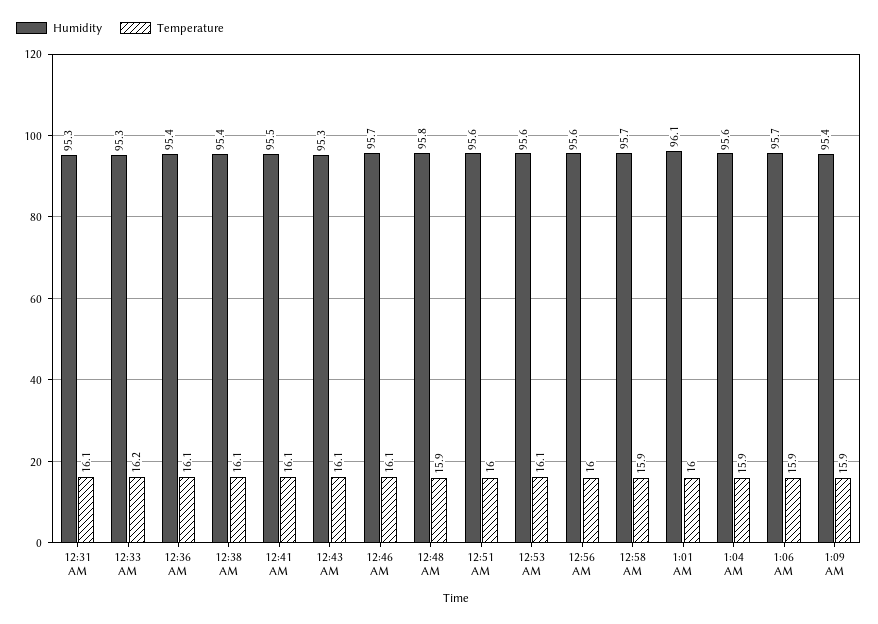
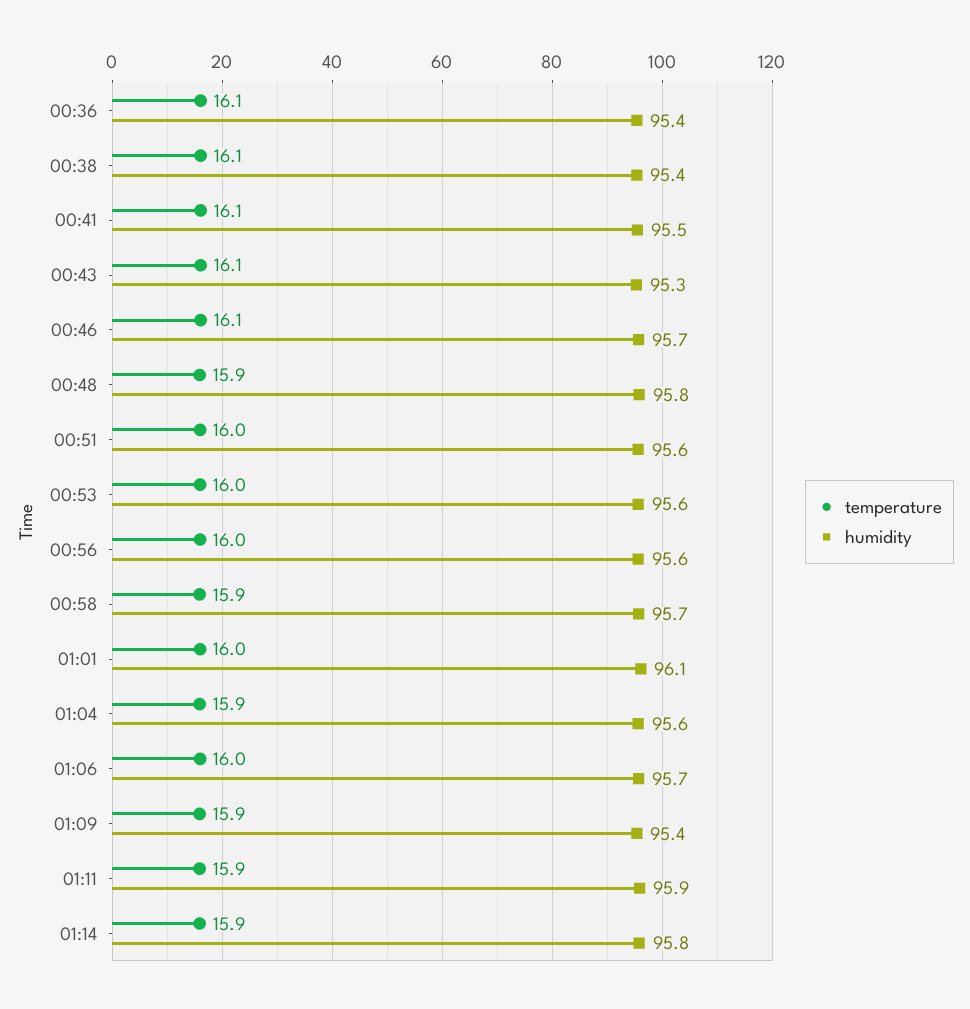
Humidity, 12:31 AM: 95.3 -> none
Temperature, 12:31 AM: 16.1 -> none
Humidity, 12:33 AM: 95.3 -> none
Temperature, 12:33 AM: 16.2 -> none
Temperature, 12:53 AM: 16.1 -> 16
Temperature, 1:06 AM: 15.9 -> 16
Temperature, 01:11: none -> 15.9
Humidity, 01:11: none -> 95.9
Temperature, 01:14: none -> 15.9
Humidity, 01:14: none -> 95.8

